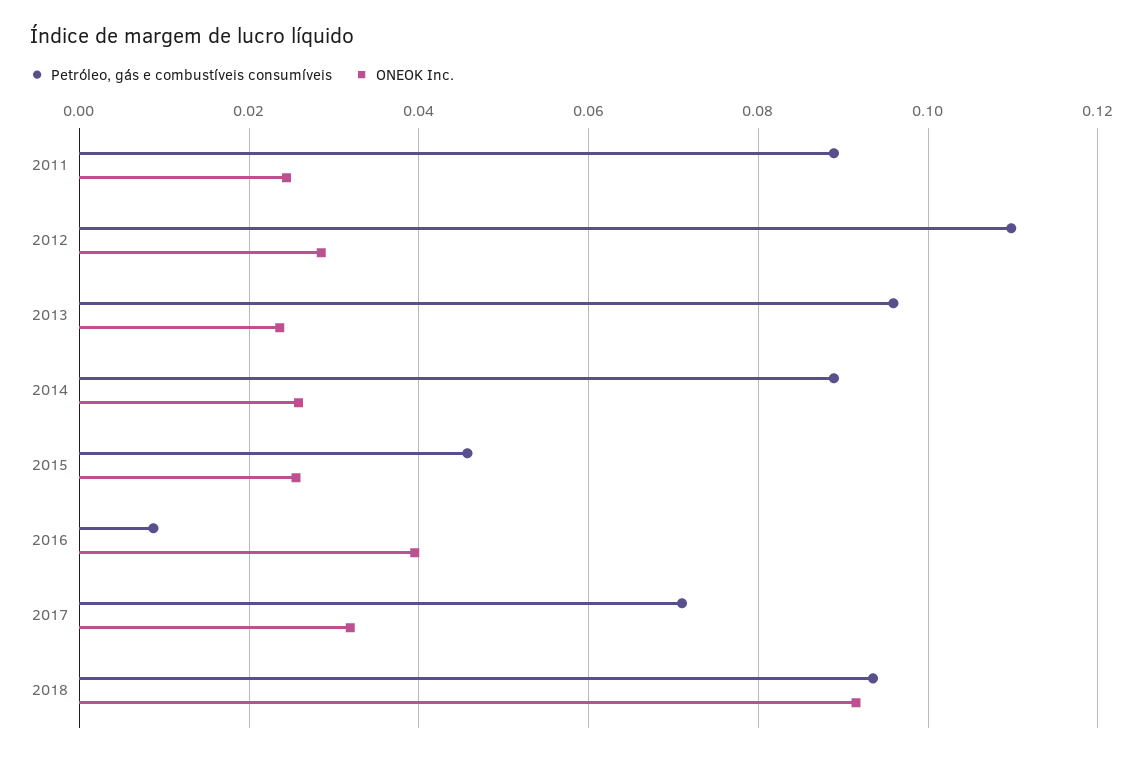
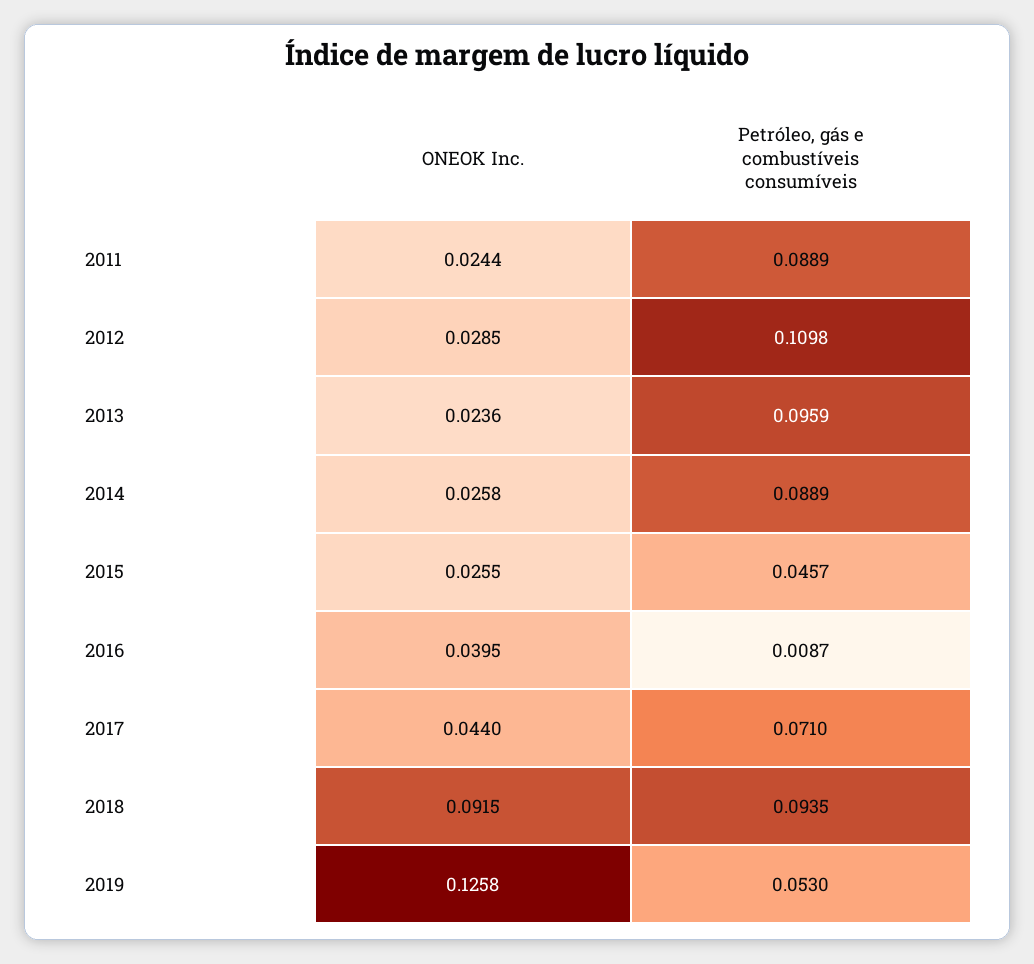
ONEOK Inc., 2017: 0.032 -> 0.044
ONEOK Inc., 2019: none -> 0.1258
Petróleo, gás e combustíveis consumíveis, 2019: none -> 0.053

